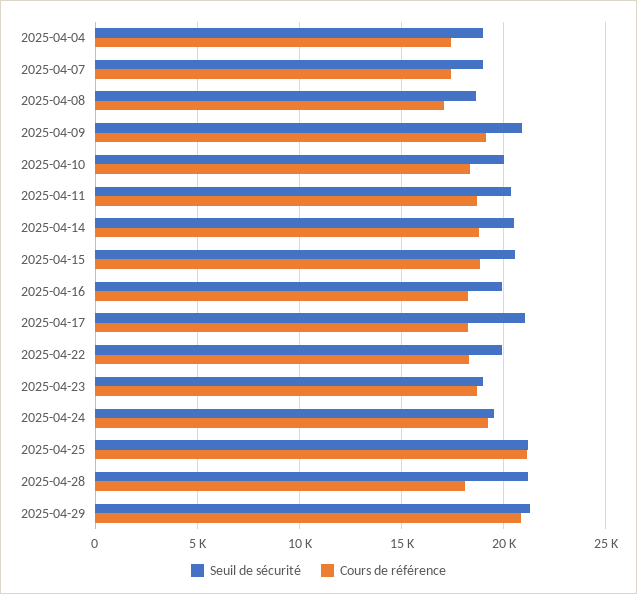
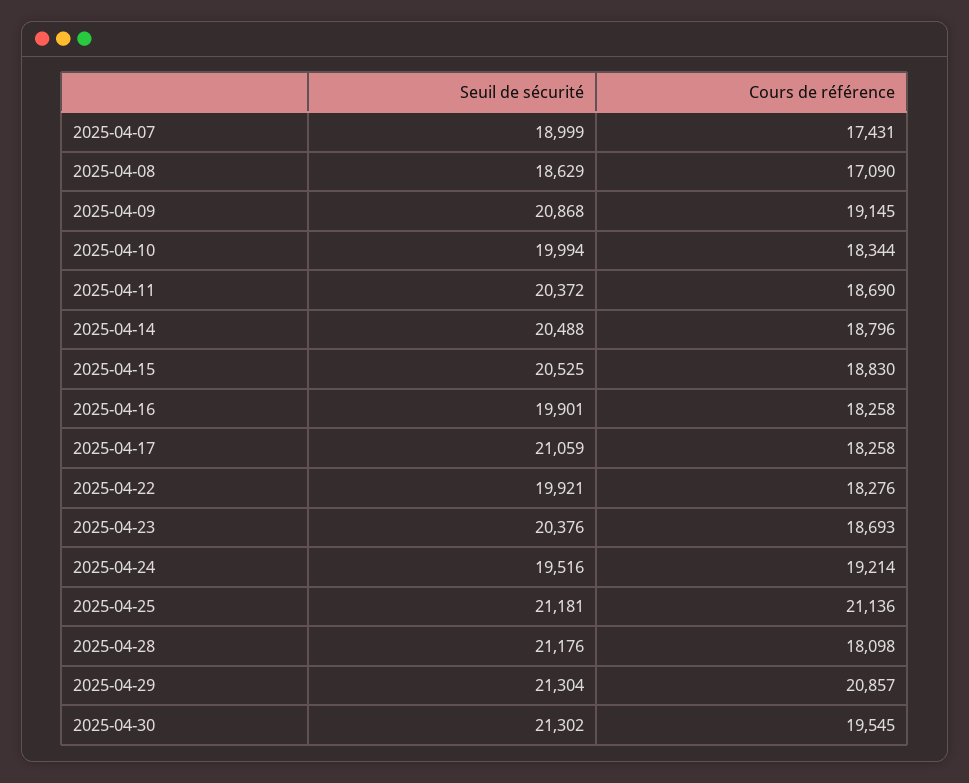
Seuil de sécurité, 2025-04-04: 19000 -> none
Cours de référence, 2025-04-04: 17500 -> none
Seuil de sécurité, 2025-04-23: 19000 -> 20376
Seuil de sécurité, 2025-04-30: none -> 21302
Cours de référence, 2025-04-30: none -> 19545

